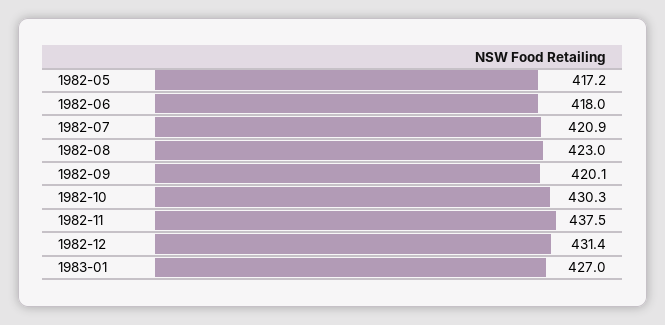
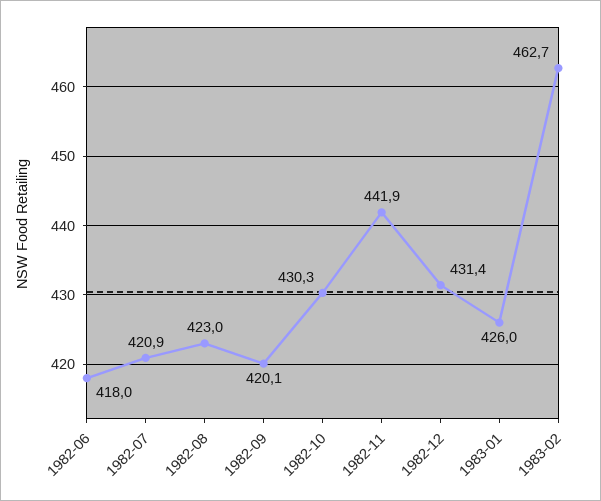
1982-05: 417.2 -> none
1982-11: 437.5 -> 441.9
1983-01: 427 -> 426
1983-02: none -> 462.7

